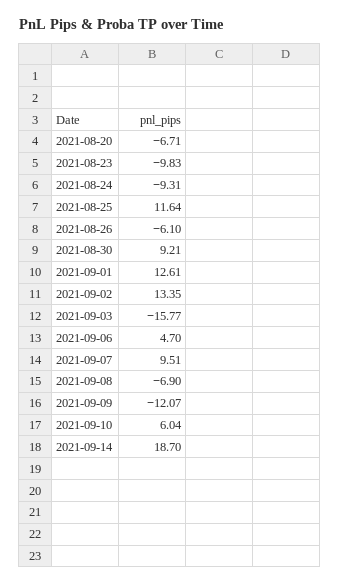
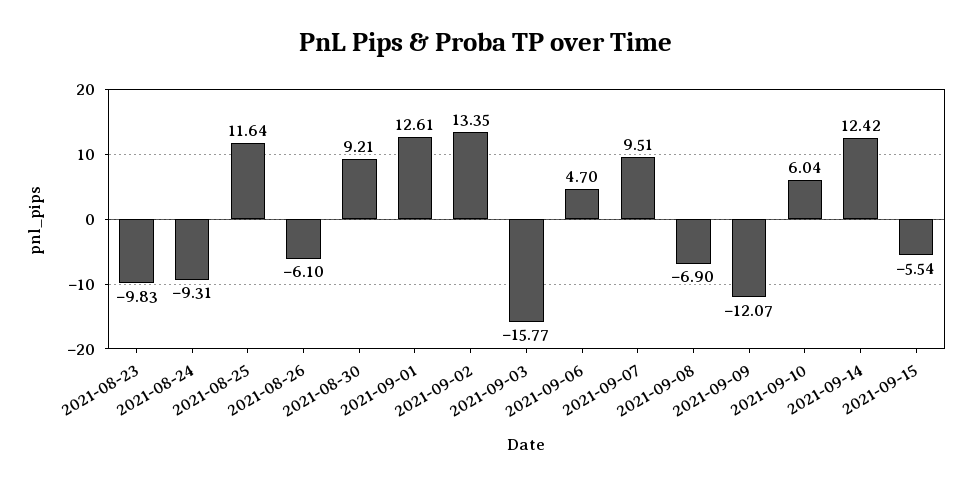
2021-08-20: -6.71 -> none
2021-09-14: 18.7 -> 12.42
2021-09-15: none -> -5.54

